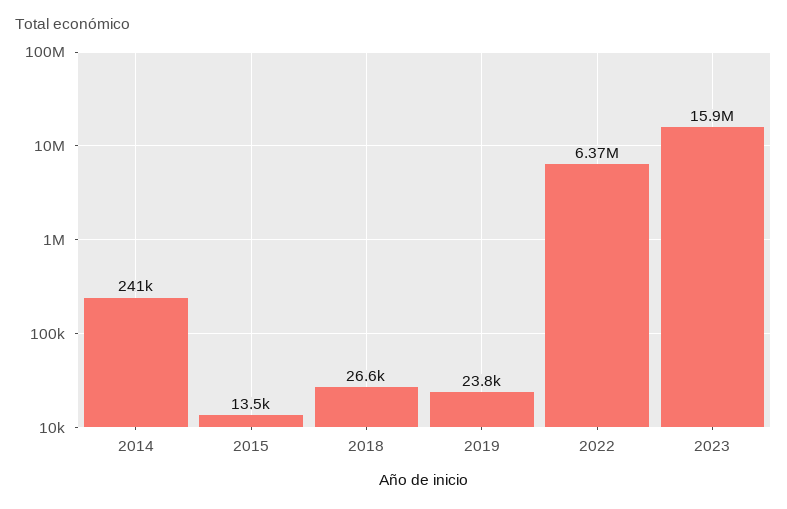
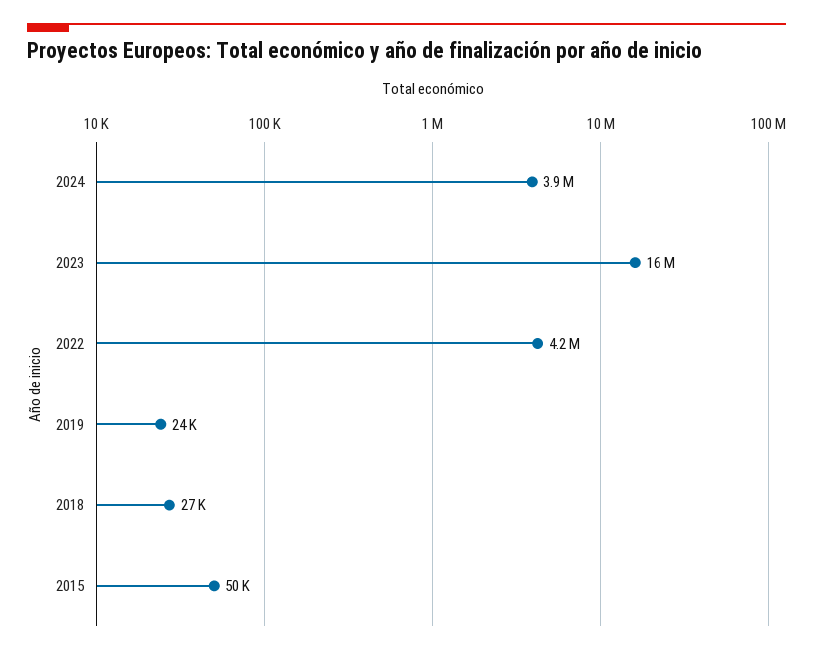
2014: 241000 -> none
2015: 13500 -> 50000
2022: 6370000 -> 4200000
2024: none -> 3900000

